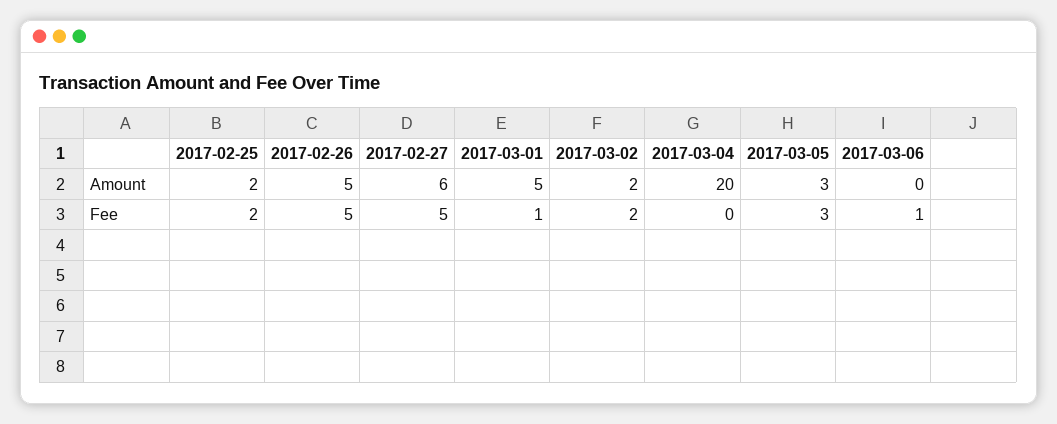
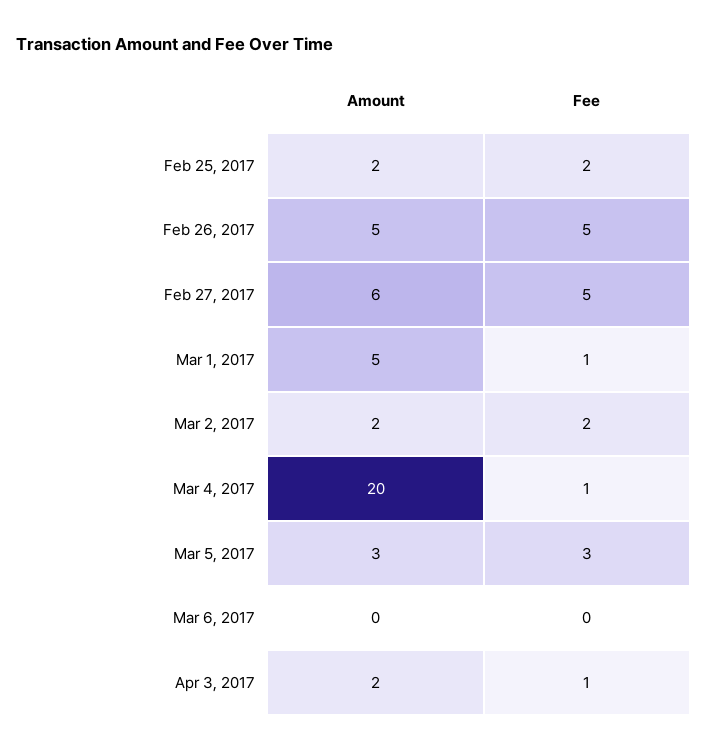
2017-03-04, Fee: 0 -> 1
2017-03-06, Fee: 1 -> 0
Apr 3, 2017, Amount: none -> 2
Apr 3, 2017, Fee: none -> 1

